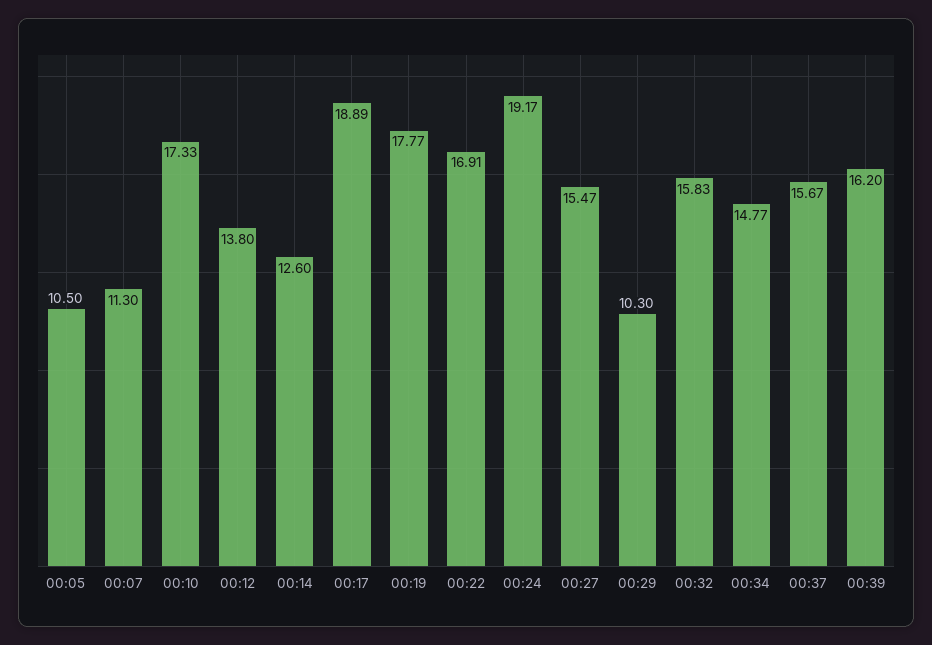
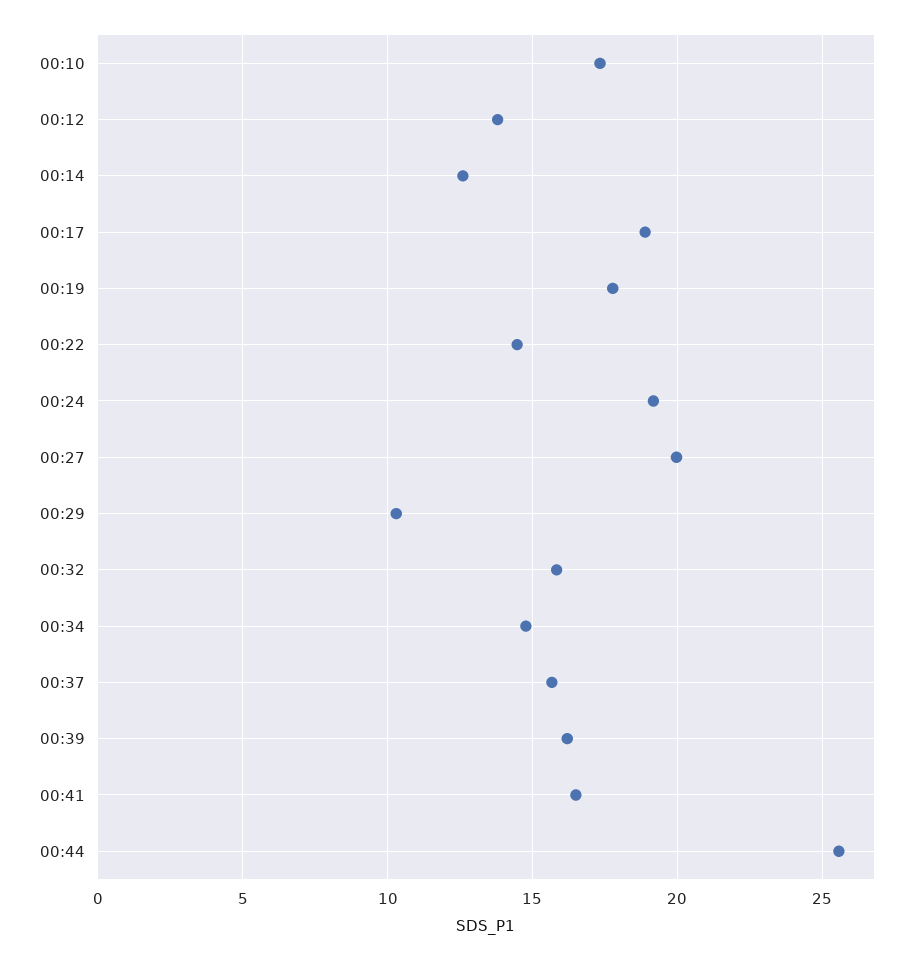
00:05: 10.5 -> none
00:07: 11.3 -> none
00:22: 16.91 -> 14.5
00:27: 15.47 -> 20
00:41: none -> 16.5
00:44: none -> 25.5

